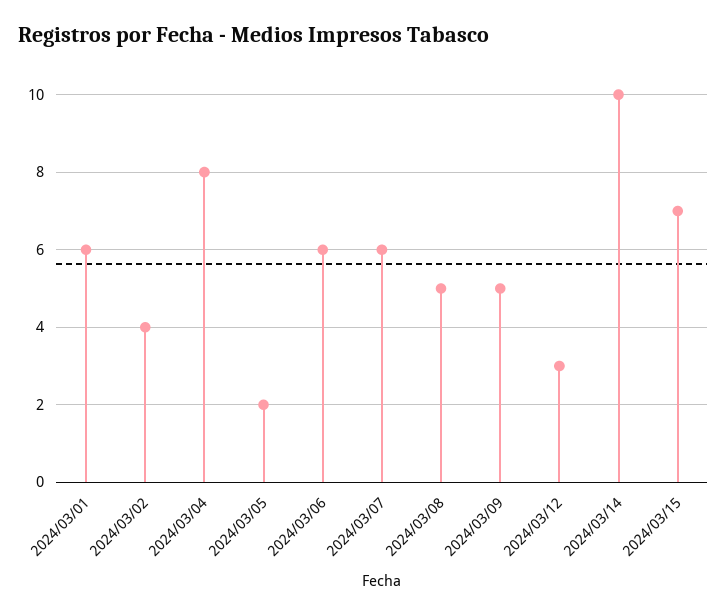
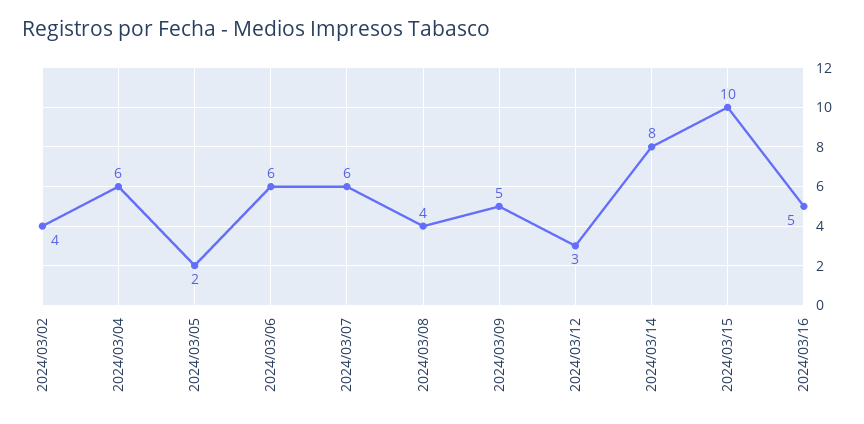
2024/03/01: 6 -> none
2024/03/04: 8 -> 6
2024/03/08: 5 -> 4
2024/03/14: 10 -> 8
2024/03/15: 7 -> 10
2024/03/16: none -> 5

